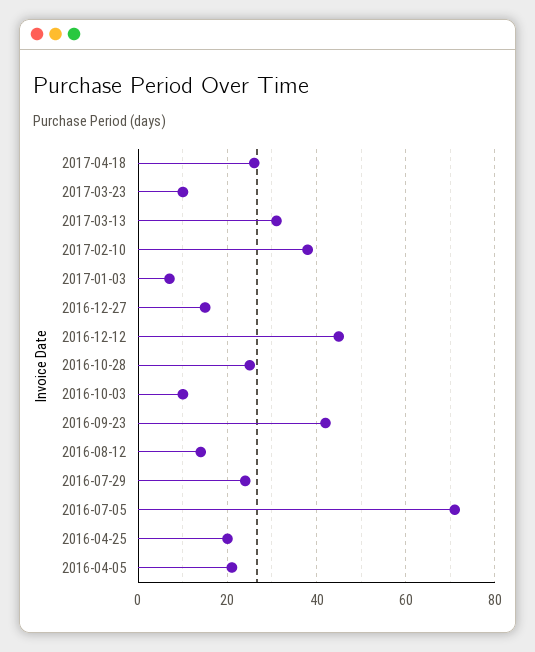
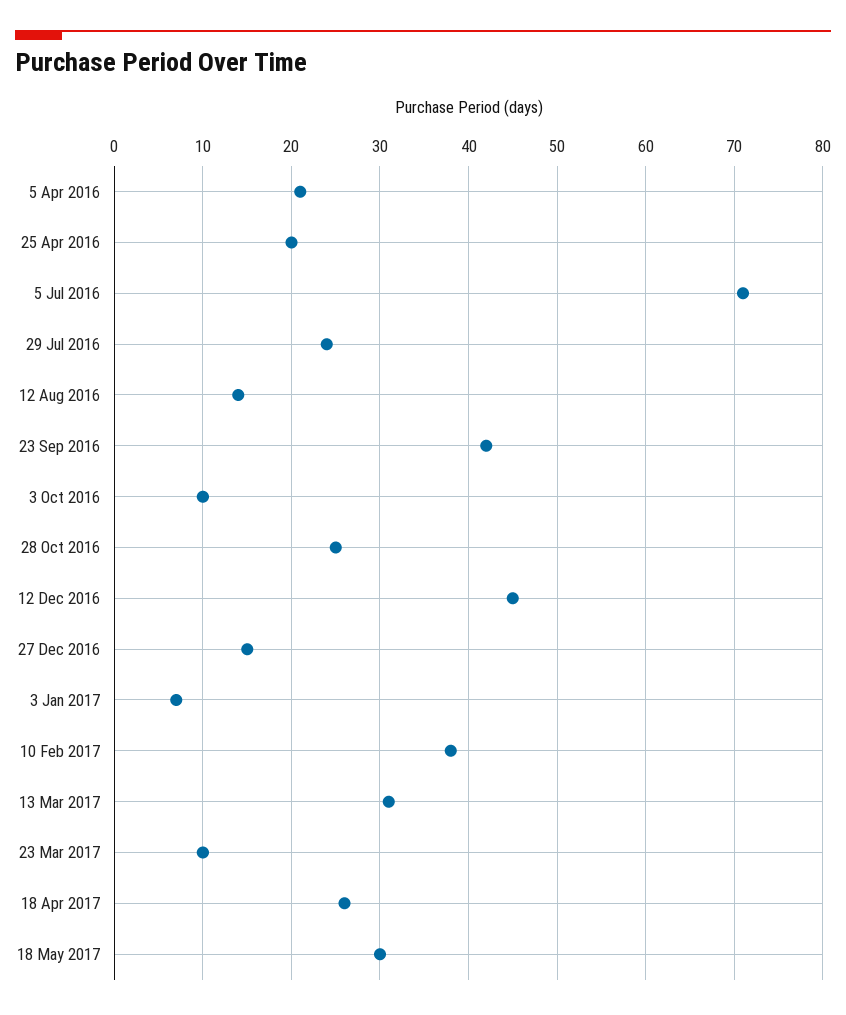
18 May 2017: none -> 30

